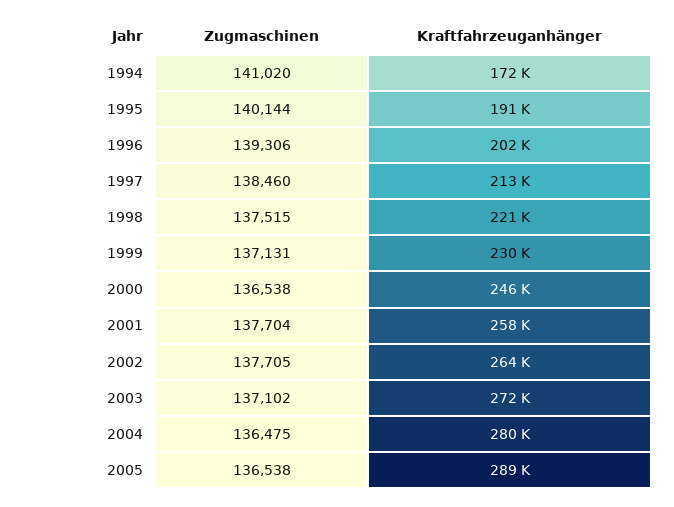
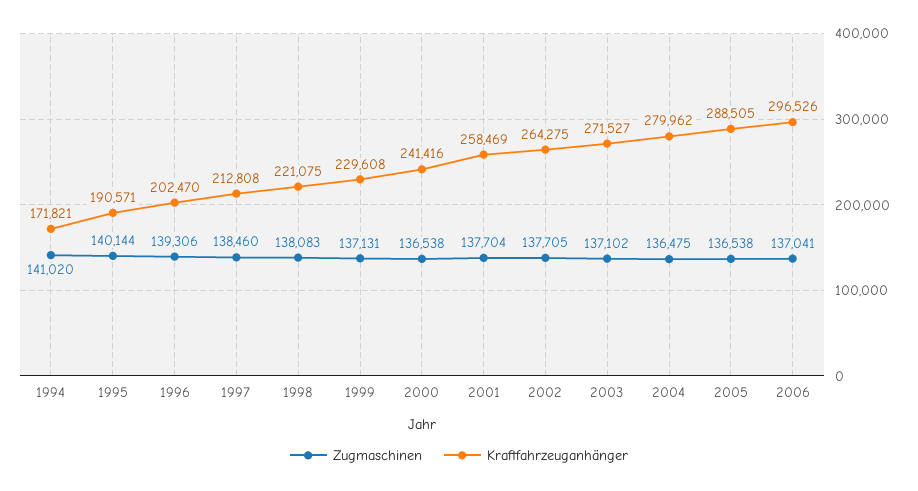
Zugmaschinen, 1998: 137515 -> 138083
Kraftfahrzeuganhänger, 2000: 246000 -> 241416
Zugmaschinen, 2006: none -> 137041
Kraftfahrzeuganhänger, 2006: none -> 296526

